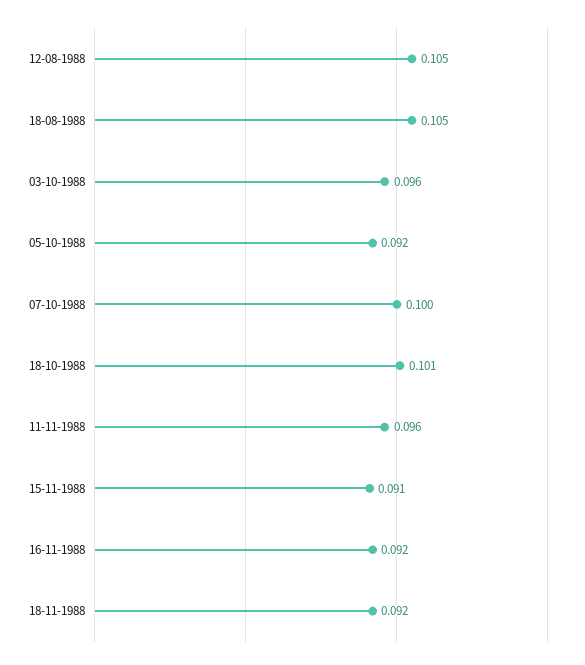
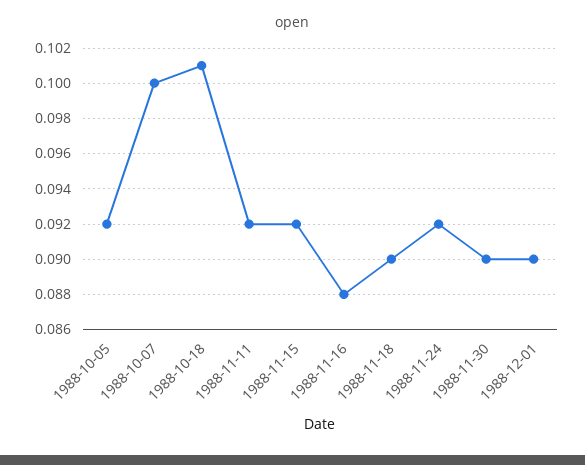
12-08-1988: 0.105 -> none
18-08-1988: 0.105 -> none
03-10-1988: 0.096 -> none
11-11-1988: 0.096 -> 0.092
15-11-1988: 0.091 -> 0.092
16-11-1988: 0.092 -> 0.088
18-11-1988: 0.092 -> 0.09
1988-11-24: none -> 0.092
1988-11-30: none -> 0.09
1988-12-01: none -> 0.09

